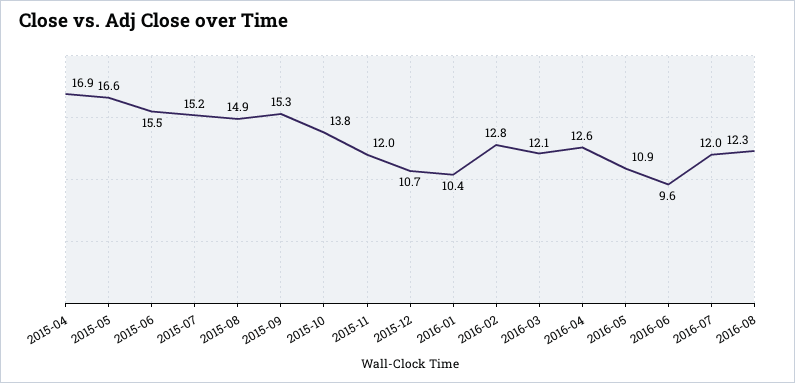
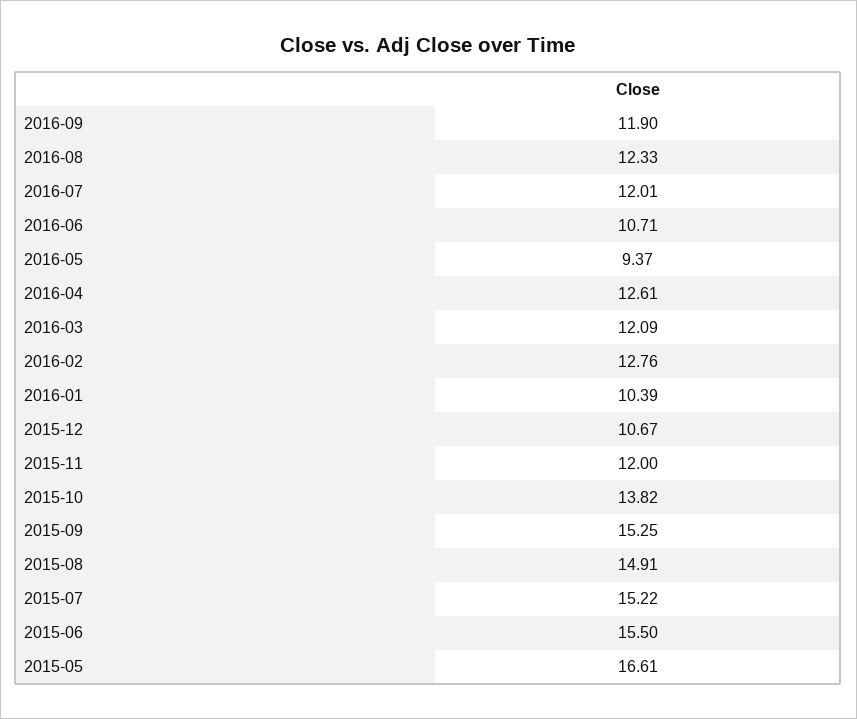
2015-04: 16.9 -> none
2016-05: 10.9 -> 9.37
2016-06: 9.6 -> 10.71
2016-09: none -> 11.9

